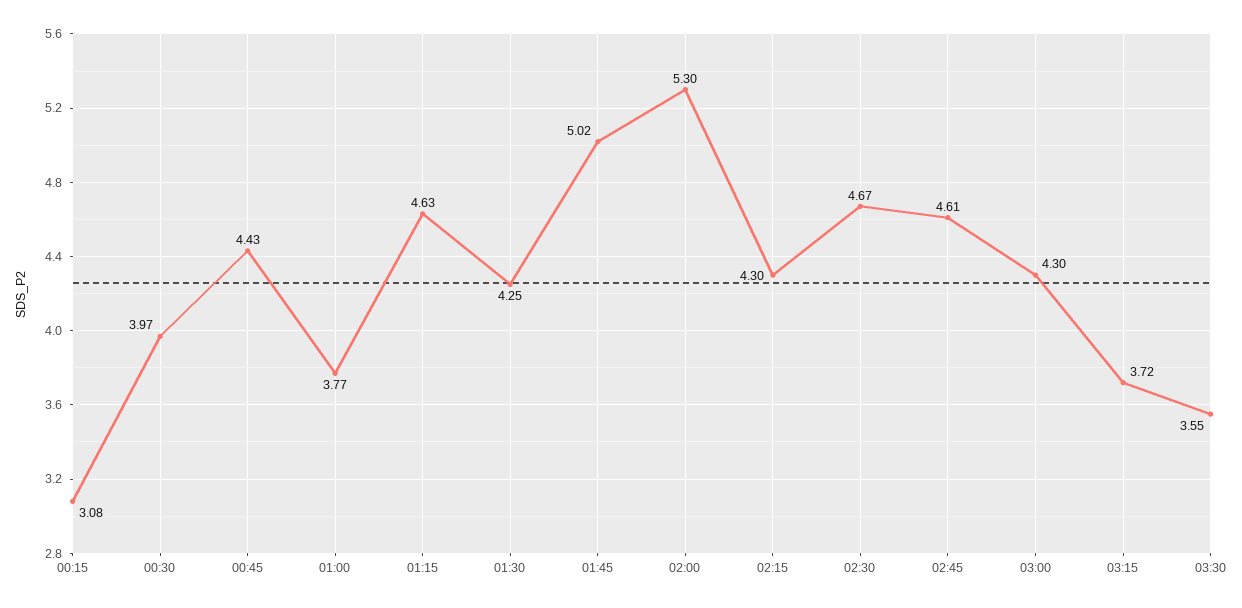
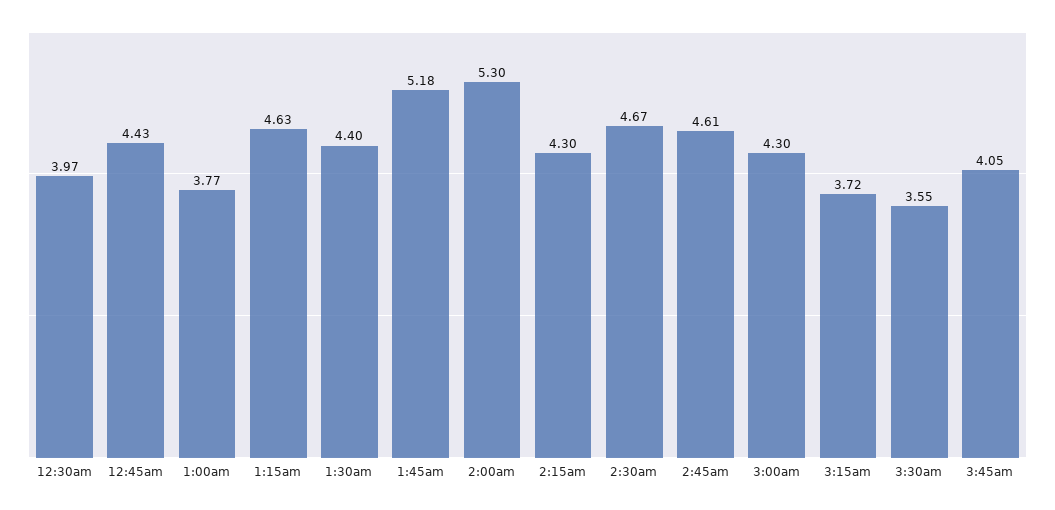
00:15: 3.08 -> none
01:30: 4.25 -> 4.4
01:45: 5.02 -> 5.18
3:45am: none -> 4.05

